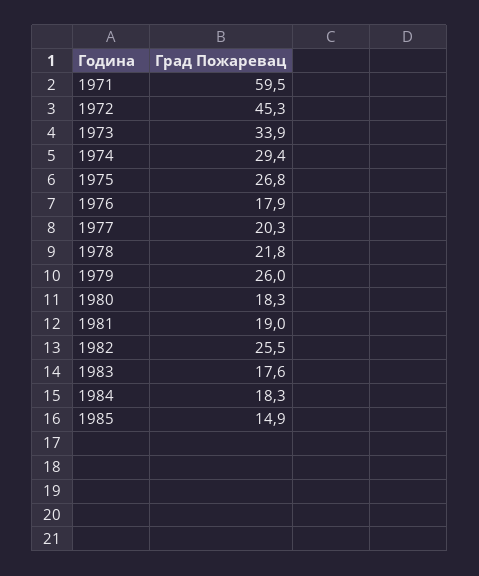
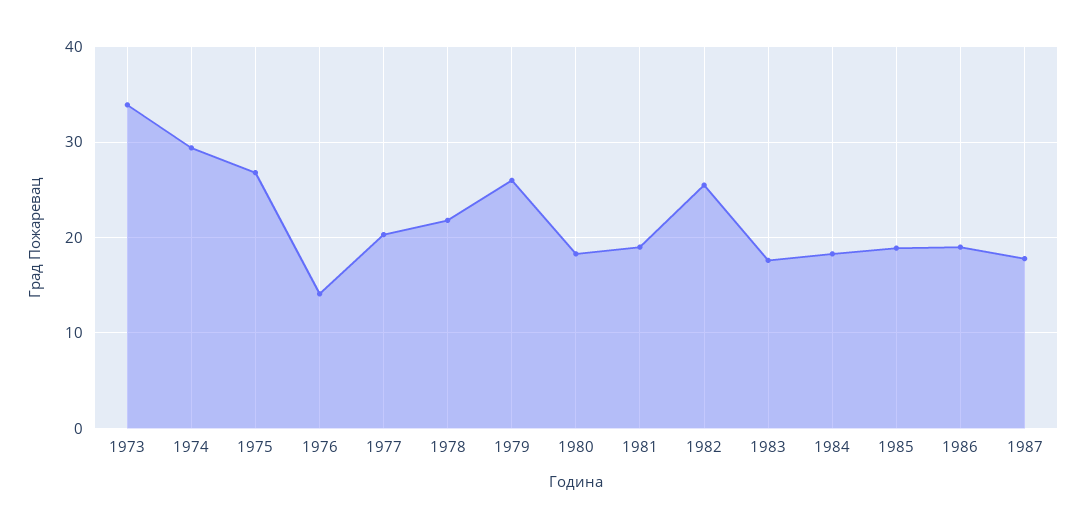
1971: 59.5 -> none
1972: 45.3 -> none
1976: 17.9 -> 14
1985: 14.9 -> 19
1986: none -> 19
1987: none -> 18

